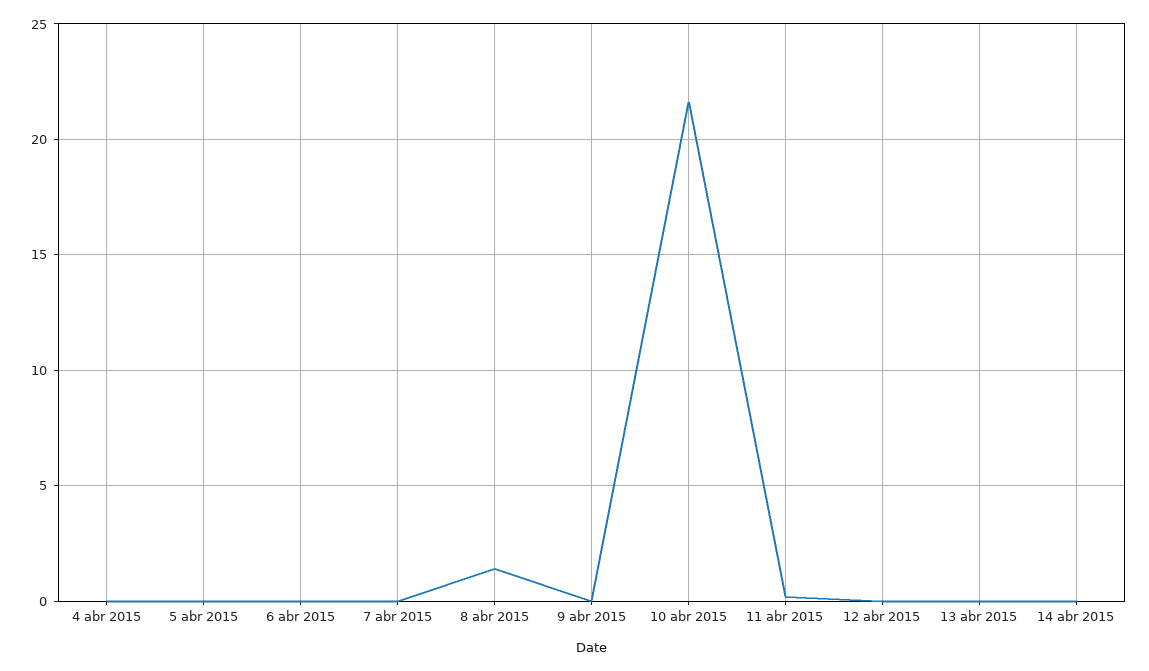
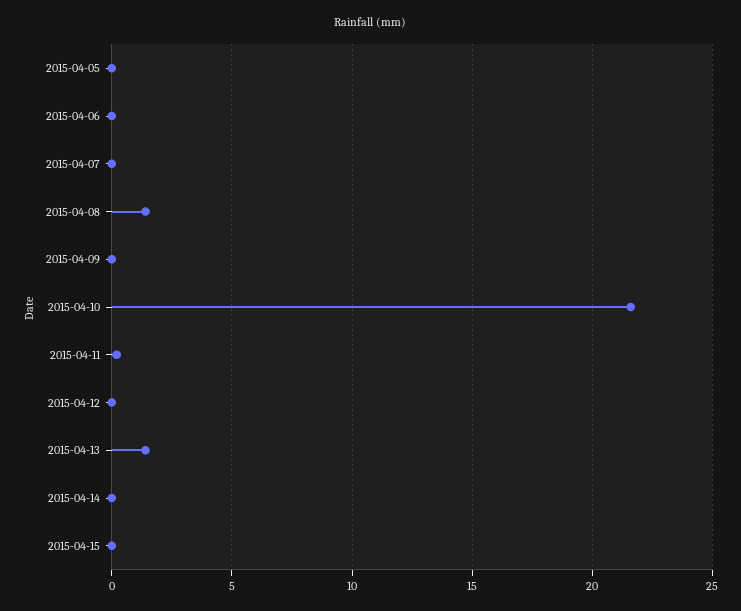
4 abr 2015: 0 -> none
13 abr 2015: 0 -> 1.5
2015-04-15: none -> 0

